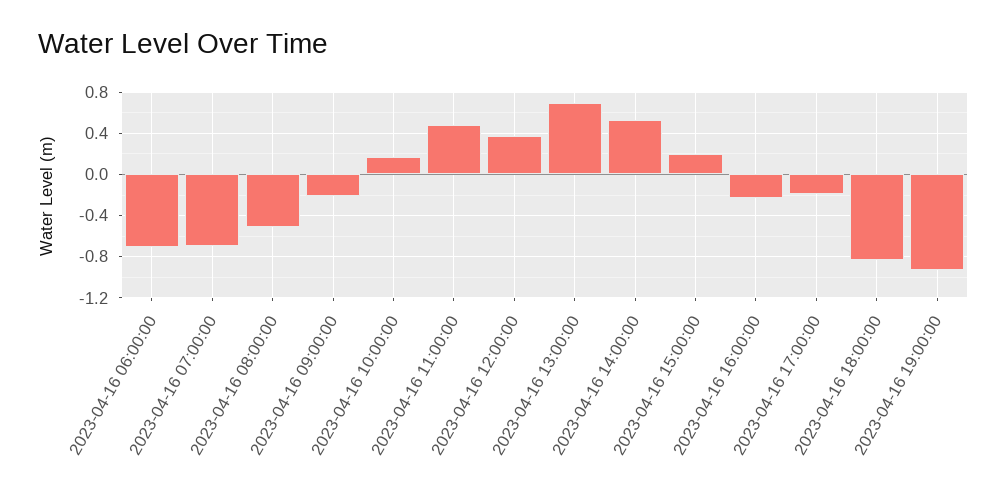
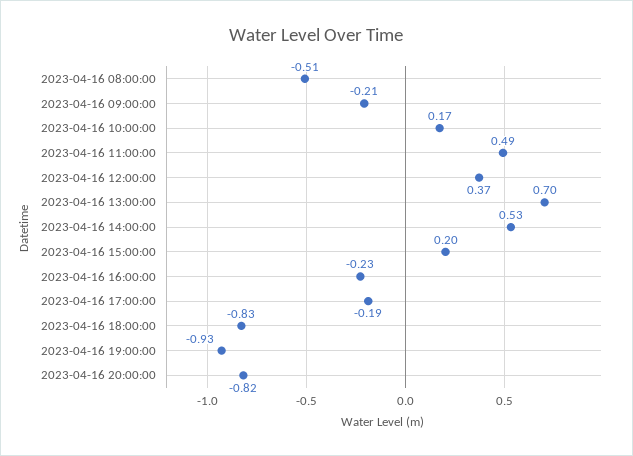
2023-04-16 06:00:00: -0.7 -> none
2023-04-16 07:00:00: -0.7 -> none
2023-04-16 20:00:00: none -> -0.82

